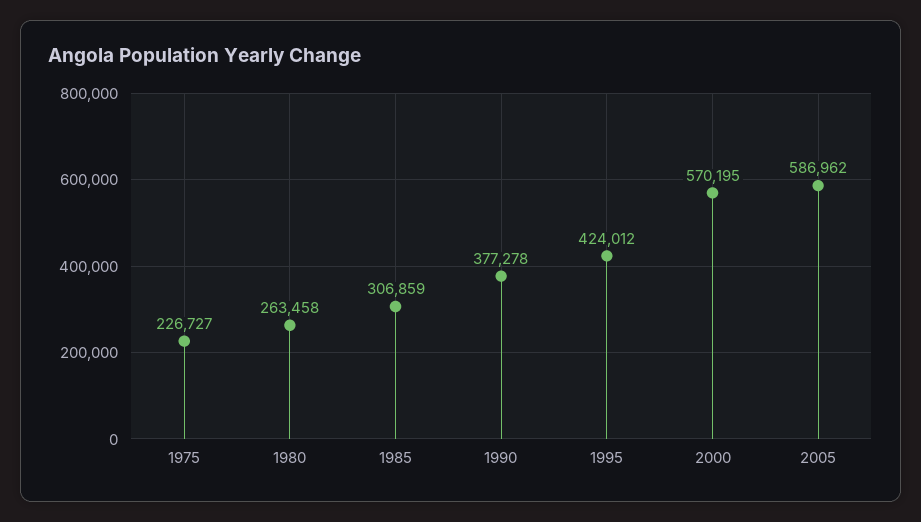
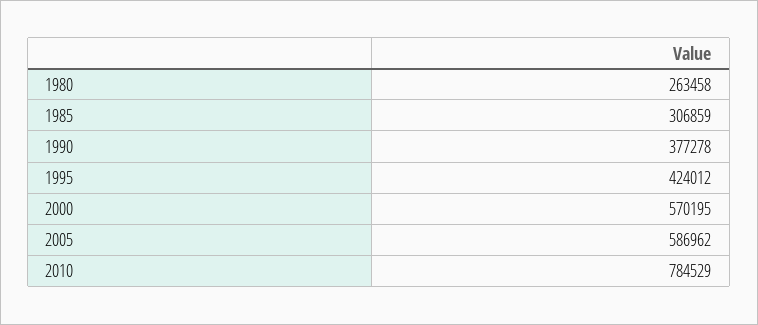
1975: 226727 -> none
2010: none -> 784529

